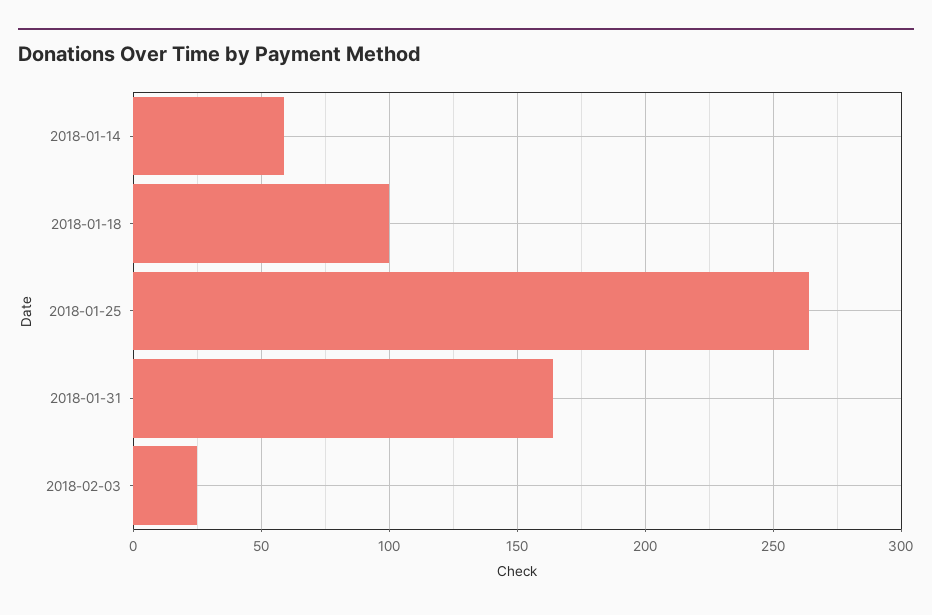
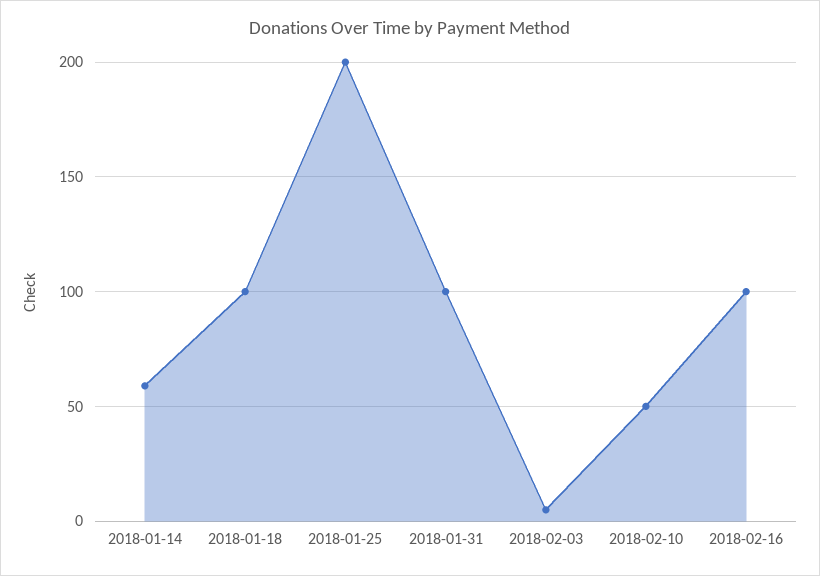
2018-01-25: 265 -> 200
2018-01-31: 165 -> 100
2018-02-03: 25 -> 5
2018-02-10: none -> 50
2018-02-16: none -> 100

